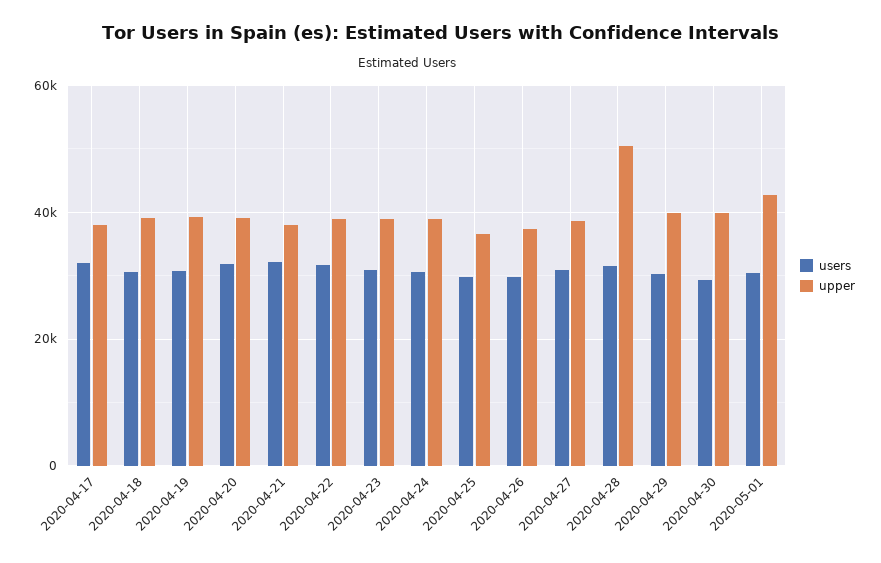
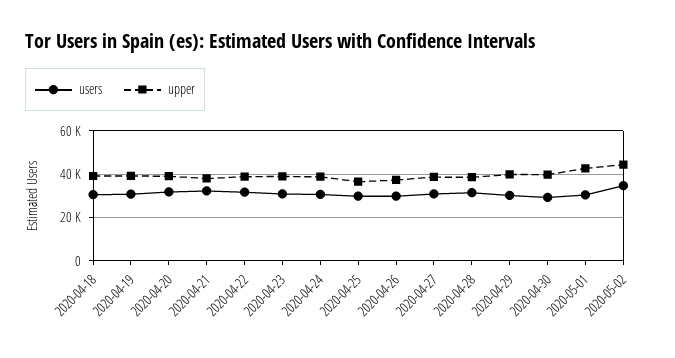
users, 2020-04-17: 32000 -> none
upper, 2020-04-17: 38000 -> none
upper, 2020-04-28: 50000 -> 40000
users, 2020-05-02: none -> 35000
upper, 2020-05-02: none -> 45000

